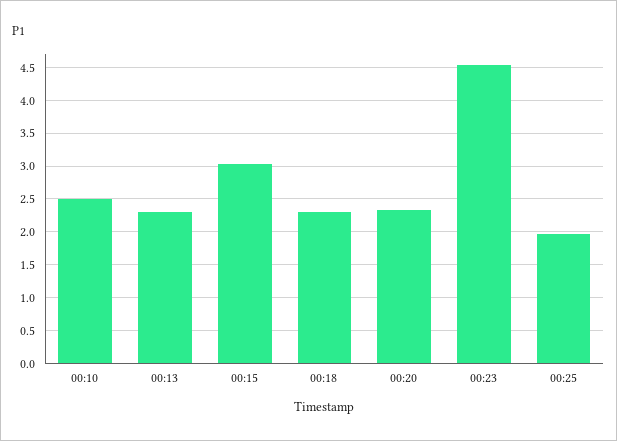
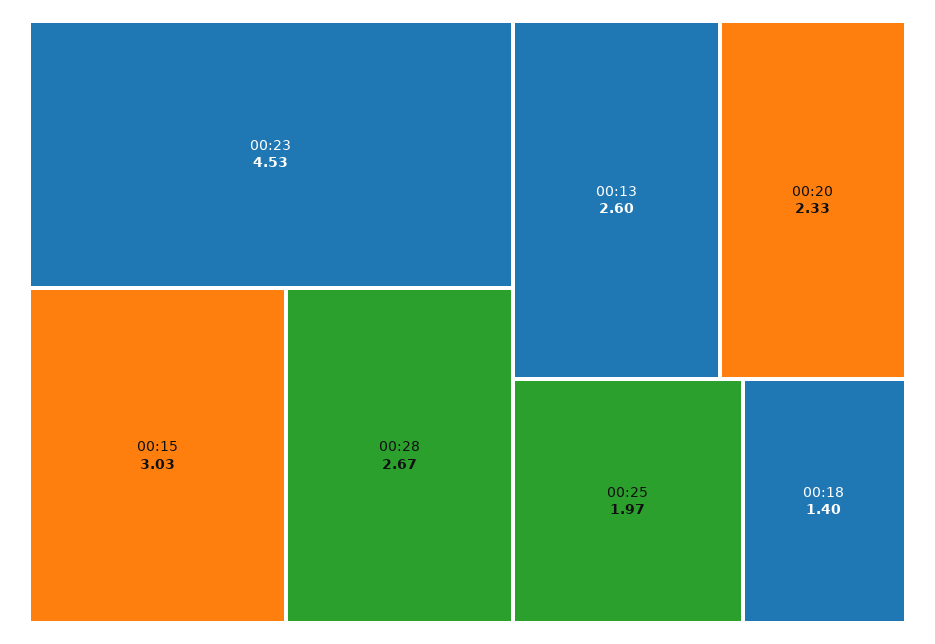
00:10: 2.5 -> none
00:13: 2.3 -> 2.6
00:18: 2.3 -> 1.4
00:28: none -> 2.67

